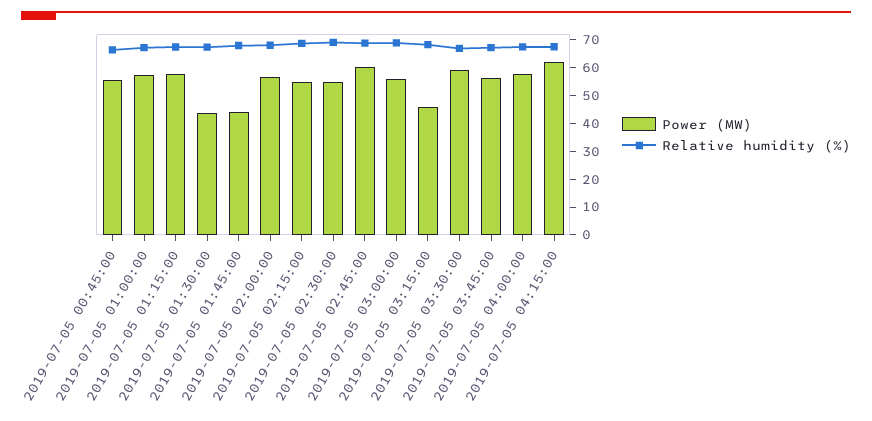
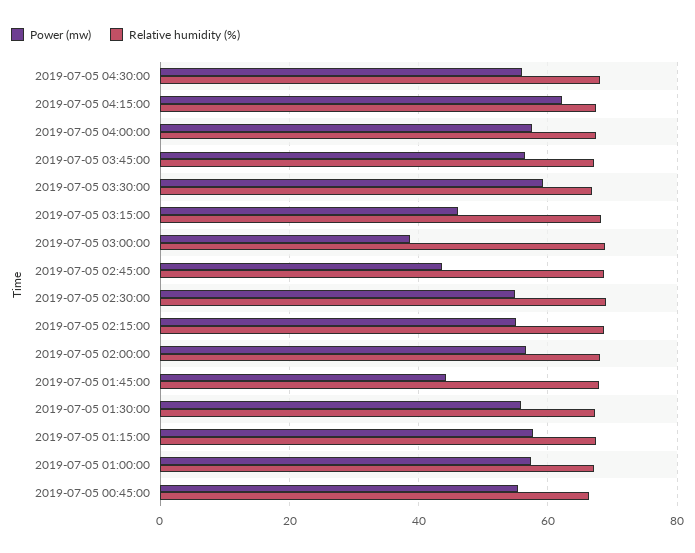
Power (MW), 2019-07-05 01:30:00: 45 -> 56
Power (MW), 2019-07-05 02:45:00: 60 -> 44
Power (MW), 2019-07-05 03:00:00: 55 -> 38
Power (MW), 2019-07-05 04:30:00: none -> 56
Relative humidity (%), 2019-07-05 04:30:00: none -> 68

